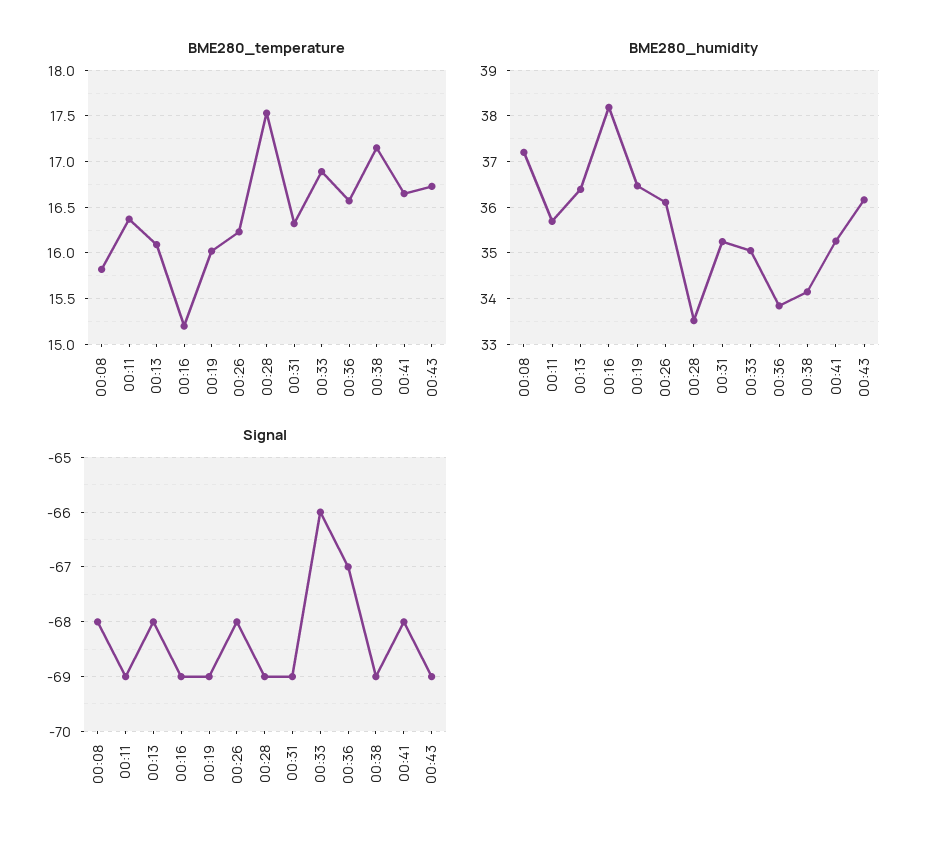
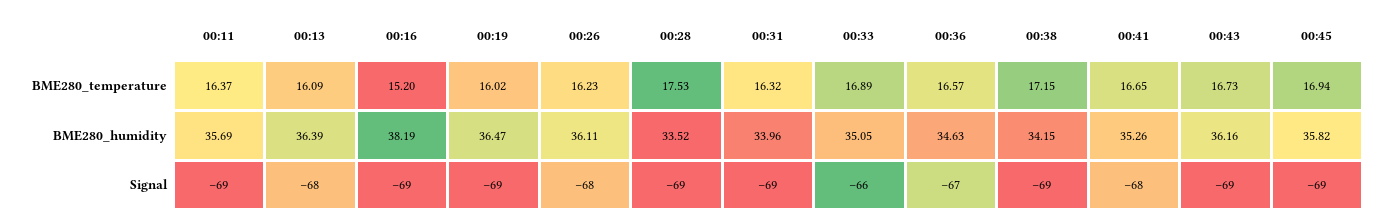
BME280_temperature, 00:08: 15.8 -> none
BME280_humidity, 00:08: 37.2 -> none
BME280_humidity, 00:31: 35.2 -> 33.96
BME280_humidity, 00:36: 33.8 -> 34.63
Signal, 00:08: -68 -> none
BME280_temperature, 00:45: none -> 16.94
BME280_humidity, 00:45: none -> 35.82
Signal, 00:45: none -> -69

